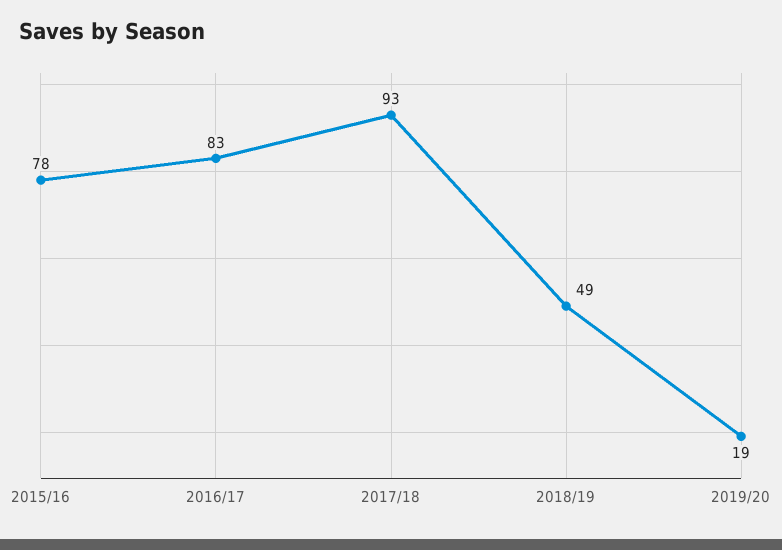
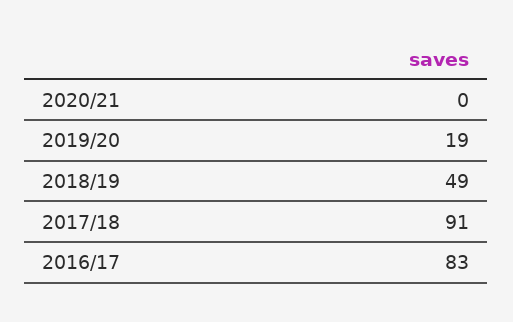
2015/16: 78 -> none
2017/18: 93 -> 91
2020/21: none -> 0

